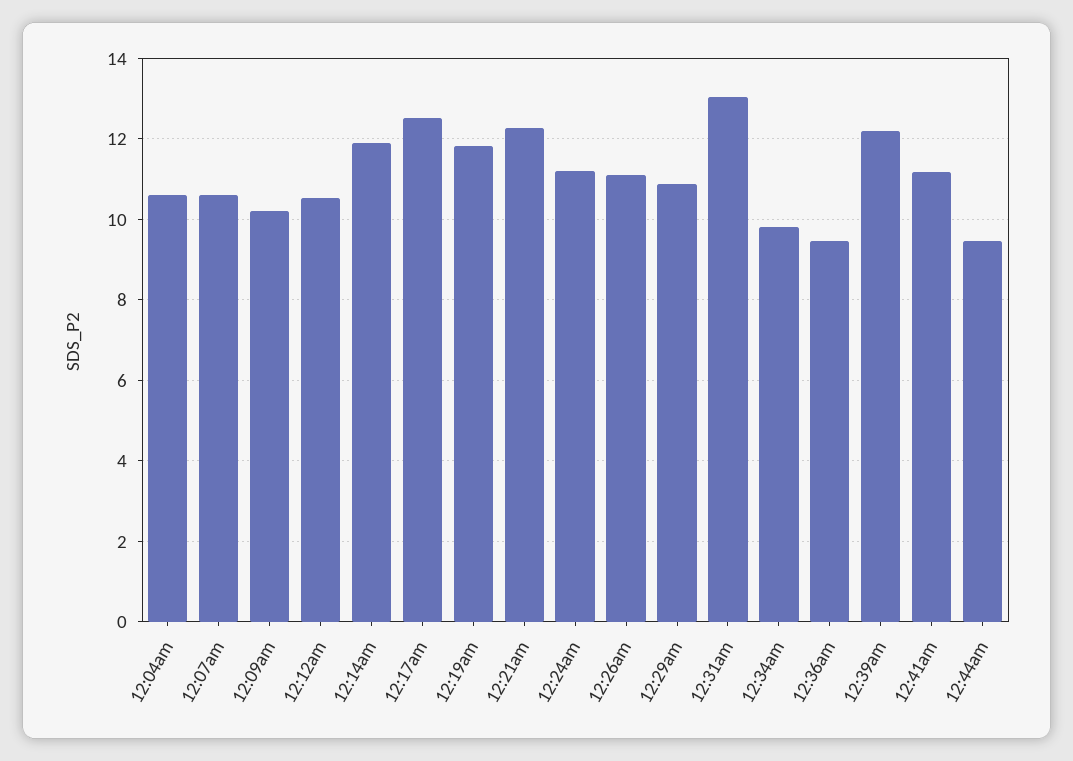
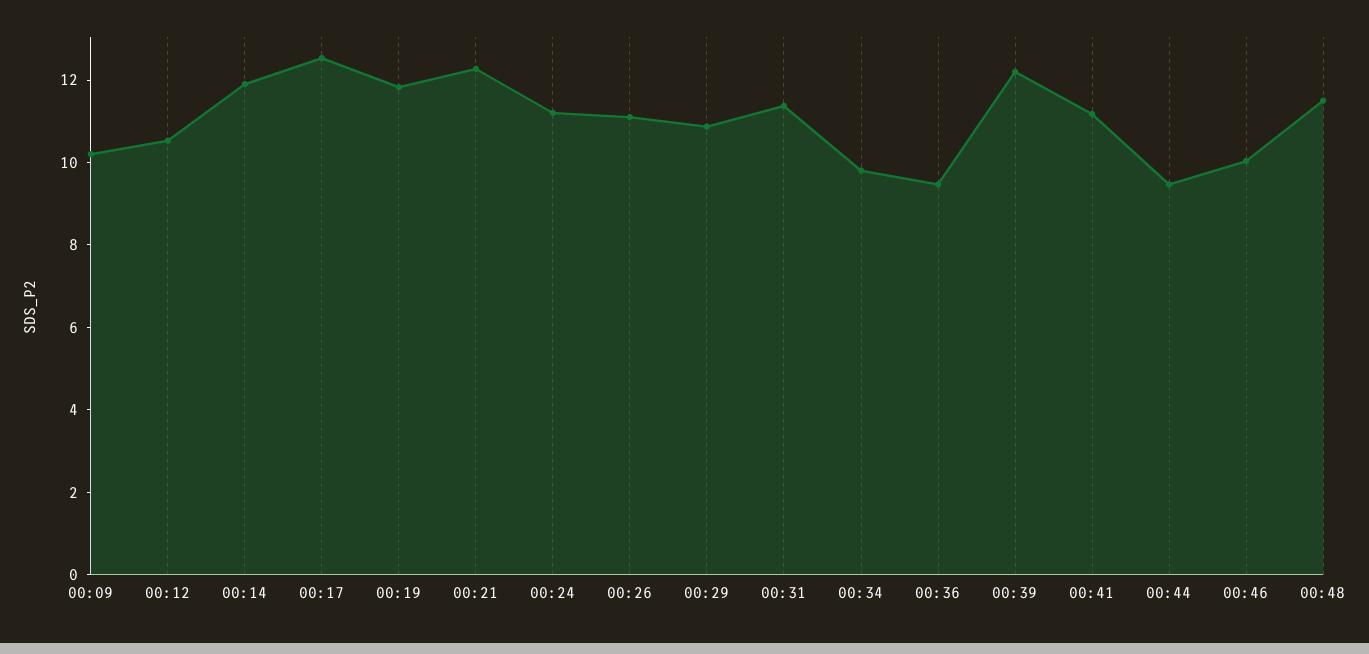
12:04am: 10.6 -> none
12:07am: 10.6 -> none
12:31am: 13 -> 11.5
00:46: none -> 10
00:48: none -> 11.5

